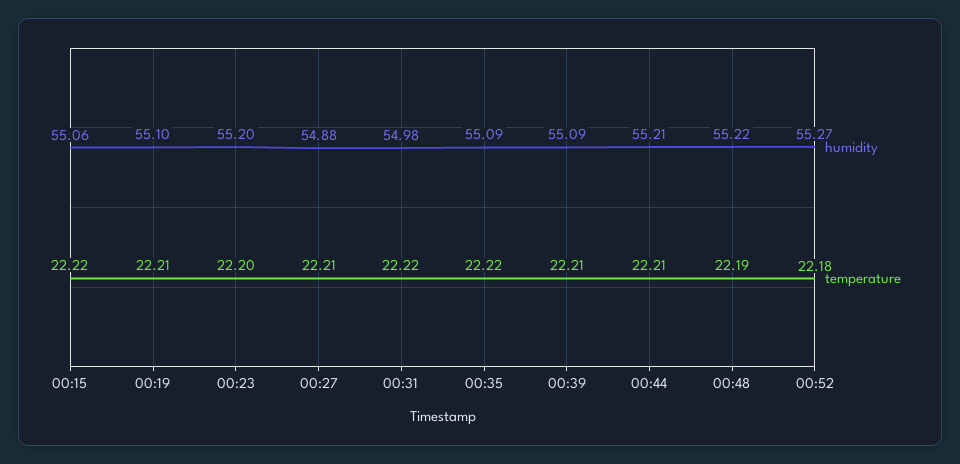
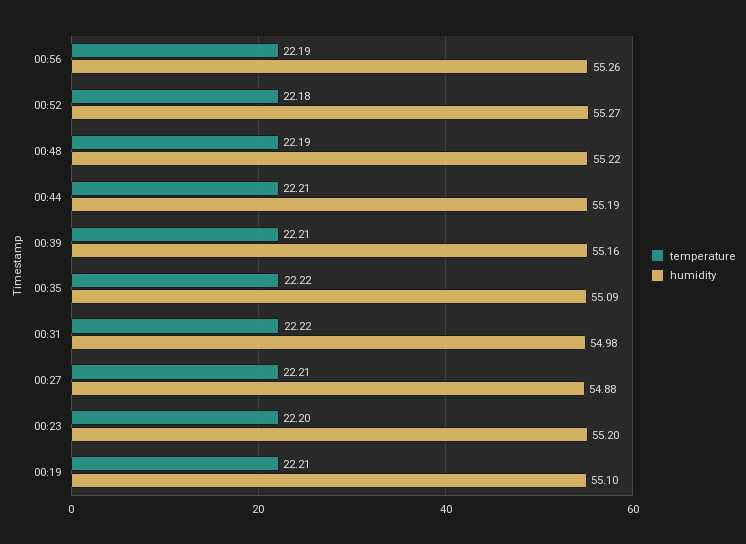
humidity, 00:15: 55.06 -> none
temperature, 00:15: 22.22 -> none
humidity, 00:39: 55.09 -> 55.16
humidity, 00:44: 55.21 -> 55.19
temperature, 00:56: none -> 22.19
humidity, 00:56: none -> 55.26

